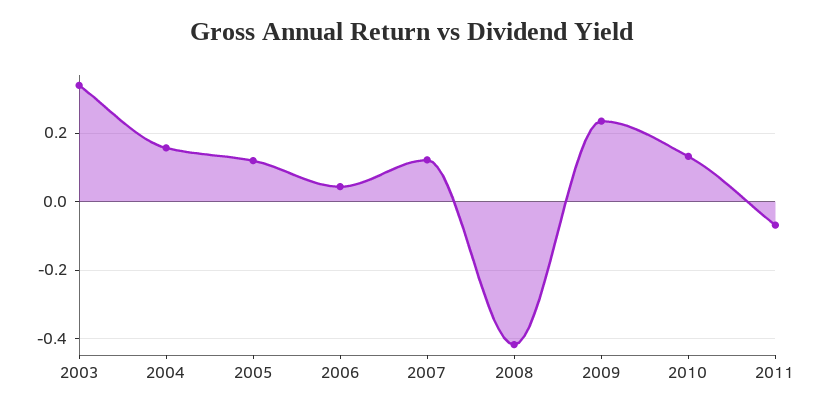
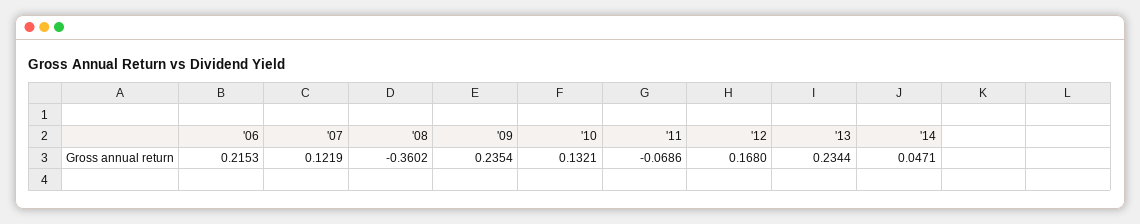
2003: 0.34 -> none
2004: 0.16 -> none
2005: 0.12 -> none
2006: 0.04 -> 0.2153
2008: -0.42 -> -0.3602
'12: none -> 0.168
'13: none -> 0.2344
'14: none -> 0.0471

